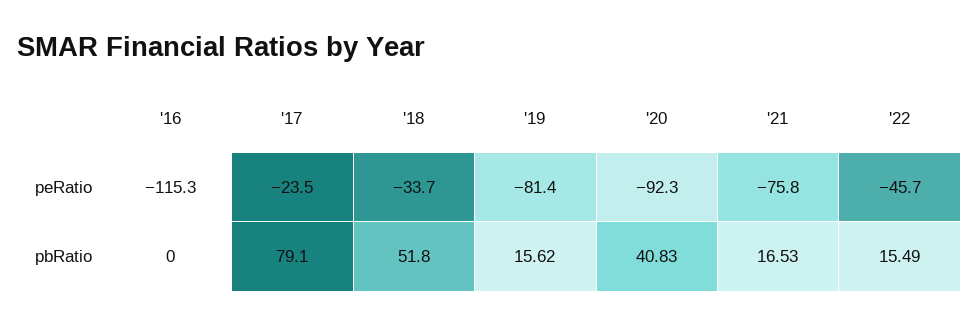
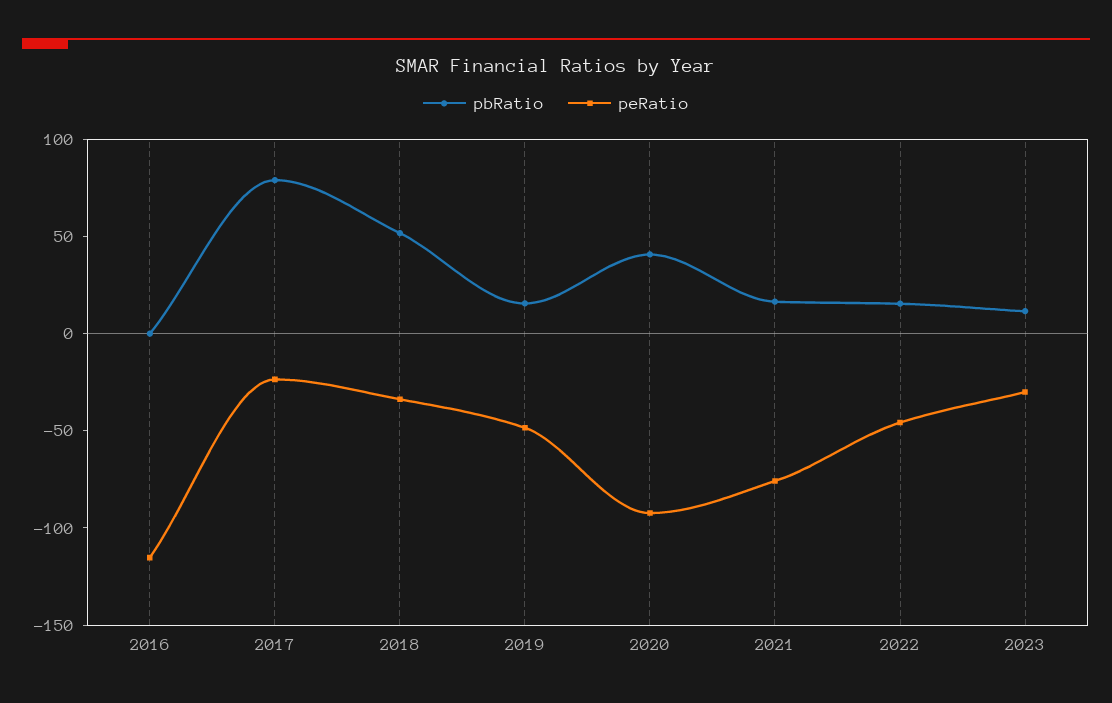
peRatio, '19: -81.4 -> -50
pbRatio, 2023: none -> 10
peRatio, 2023: none -> -30

